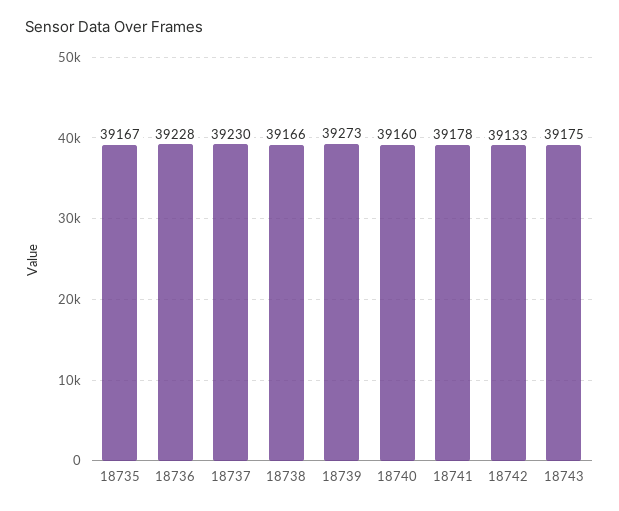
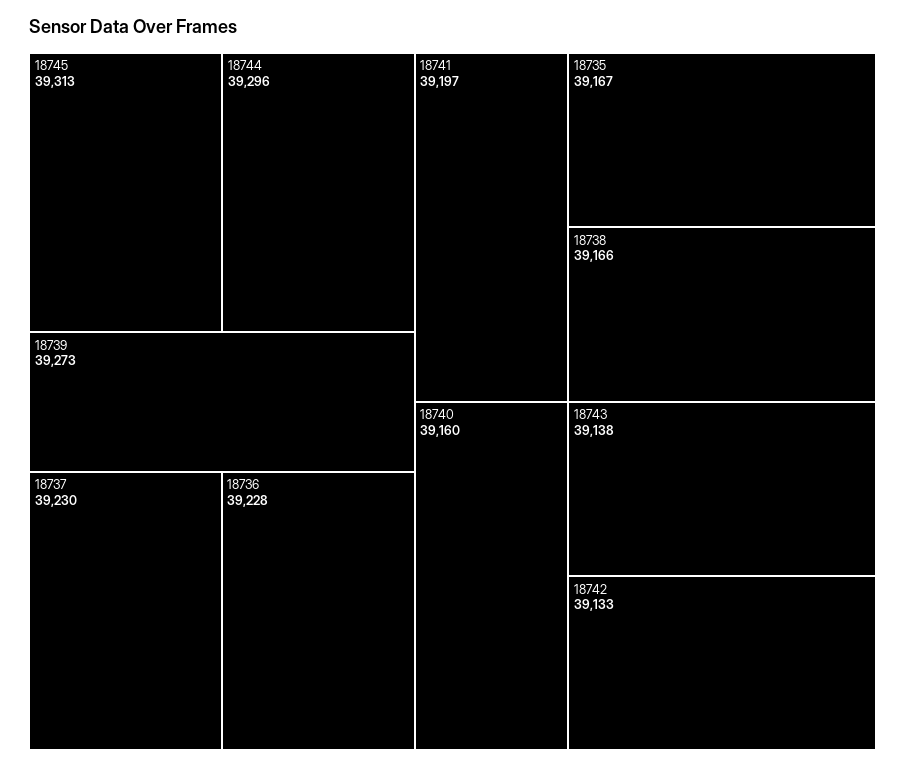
18741: 39178 -> 39197
18743: 39175 -> 39138
18745: none -> 39313
18744: none -> 39296

